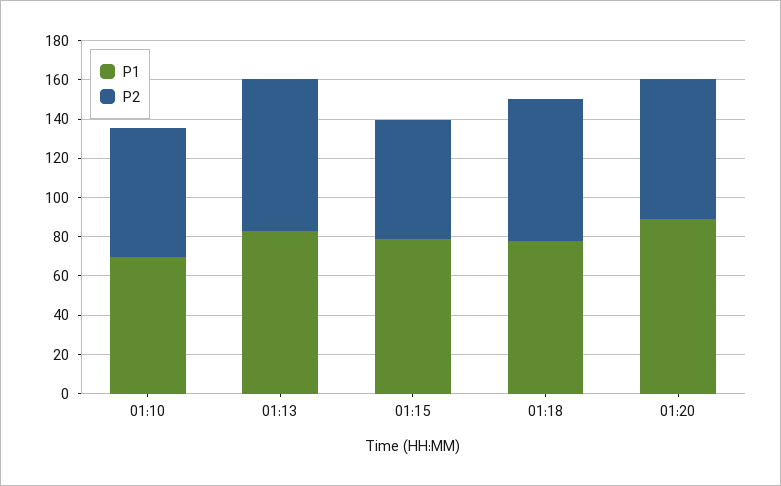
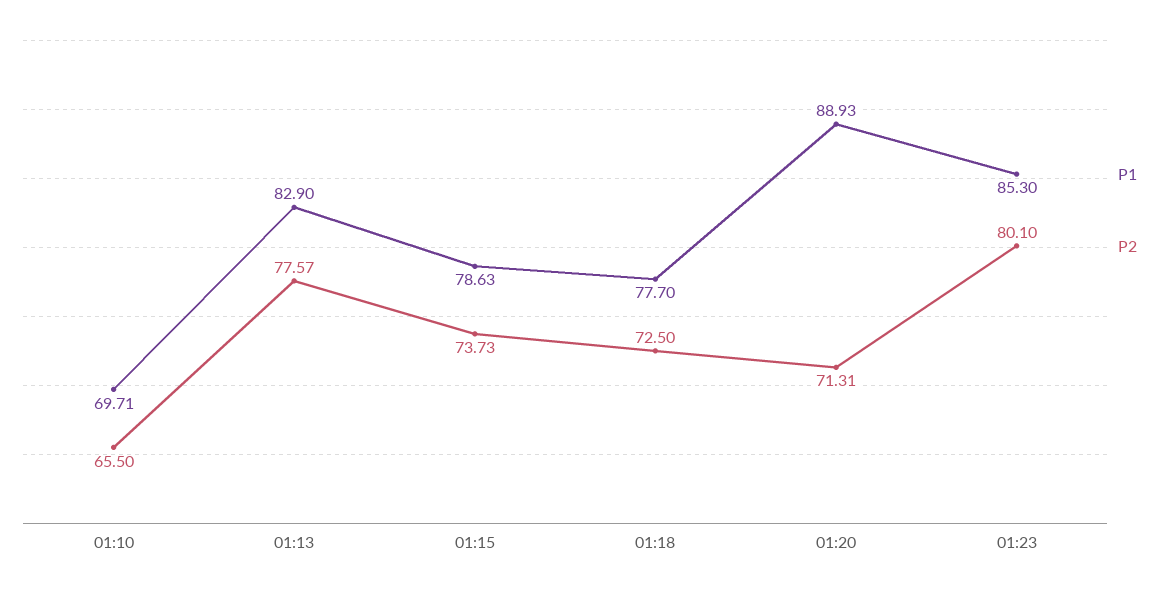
P2, 01:15: 60 -> 73.73
P1, 01:23: none -> 85.3
P2, 01:23: none -> 80.1

